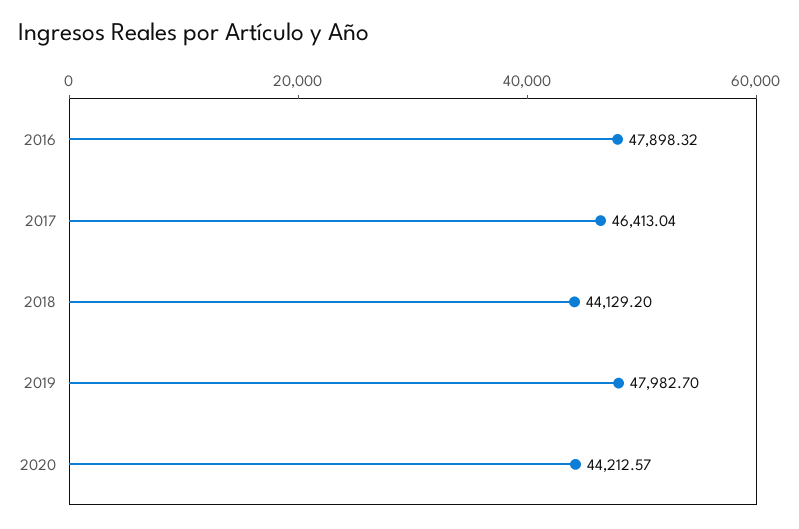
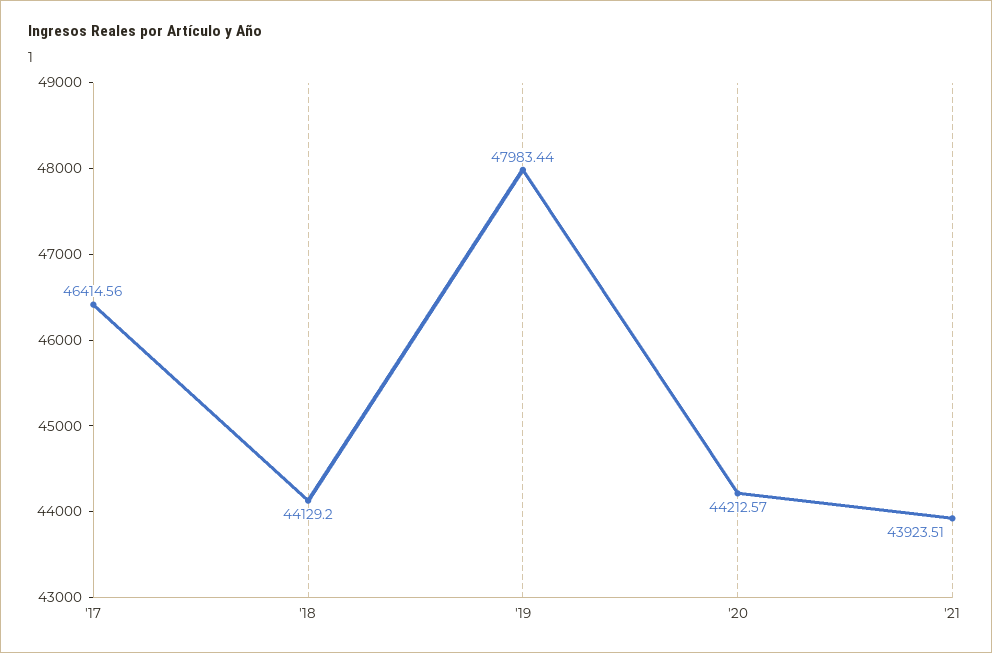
2016: 47898.32 -> none
2017: 46413.04 -> 46414.56
2019: 47982.7 -> 47983.44
'21: none -> 43923.51

